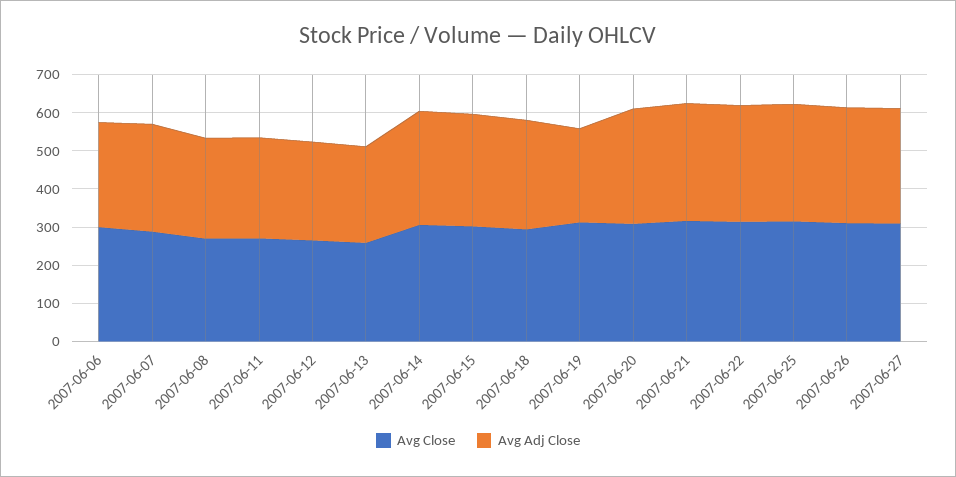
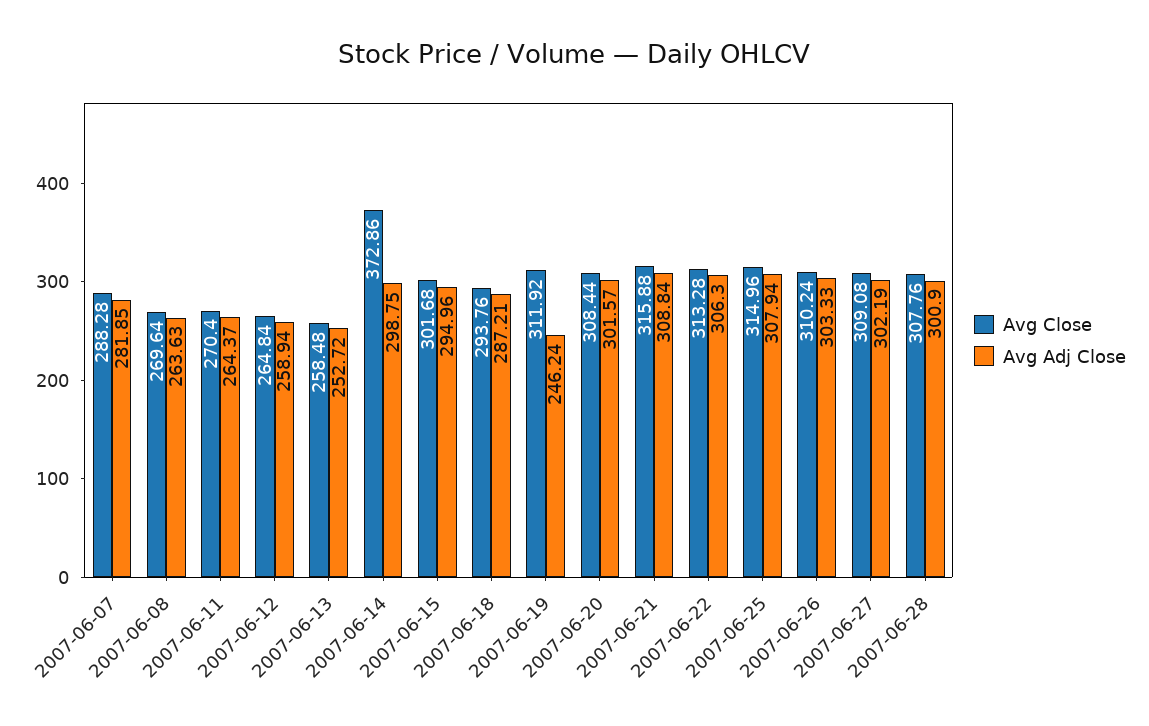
Avg Close, 2007-06-06: 300 -> none
Avg Adj Close, 2007-06-06: 275 -> none
Avg Close, 2007-06-14: 300 -> 372.86
Avg Close, 2007-06-28: none -> 307.76
Avg Adj Close, 2007-06-28: none -> 300.9

